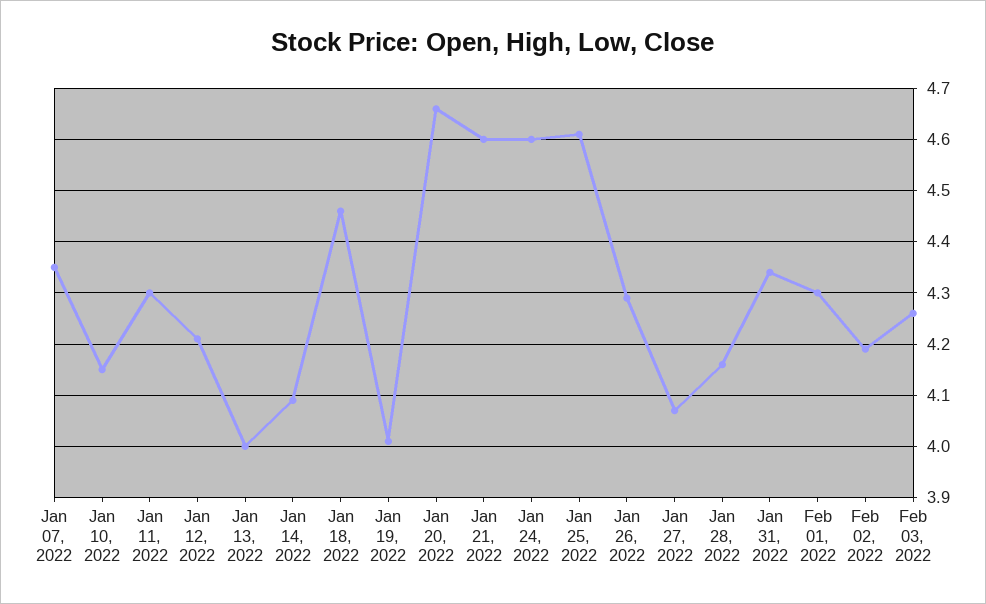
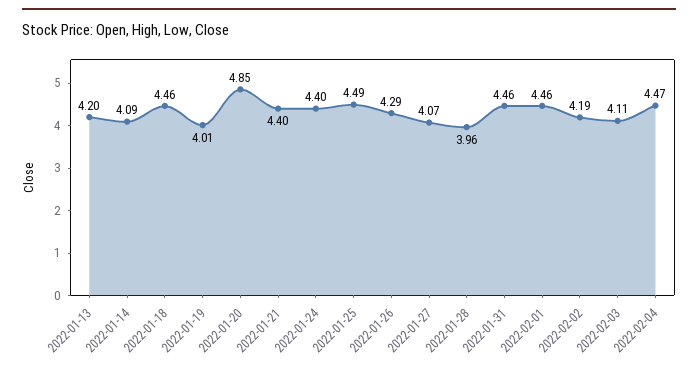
Jan 07, 2022: 4.35 -> none
Jan 10, 2022: 4.15 -> none
Jan 11, 2022: 4.3 -> none
Jan 12, 2022: 4.2 -> none
Jan 13, 2022: 4 -> 4.2
Jan 20, 2022: 4.65 -> 4.85
Jan 21, 2022: 4.6 -> 4.4
Jan 24, 2022: 4.6 -> 4.4
Jan 25, 2022: 4.6 -> 4.49
Jan 28, 2022: 4.15 -> 3.96
Jan 31, 2022: 4.35 -> 4.46
Feb 01, 2022: 4.3 -> 4.46
Feb 03, 2022: 4.25 -> 4.11
2022-02-04: none -> 4.47

